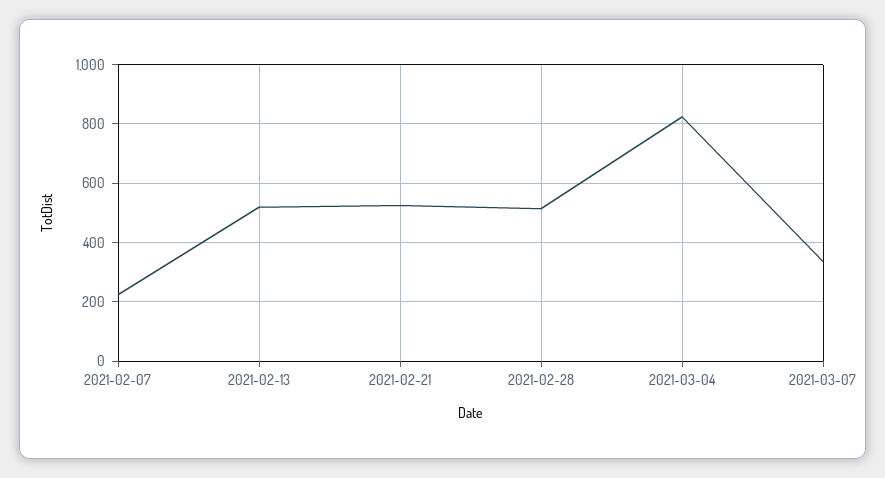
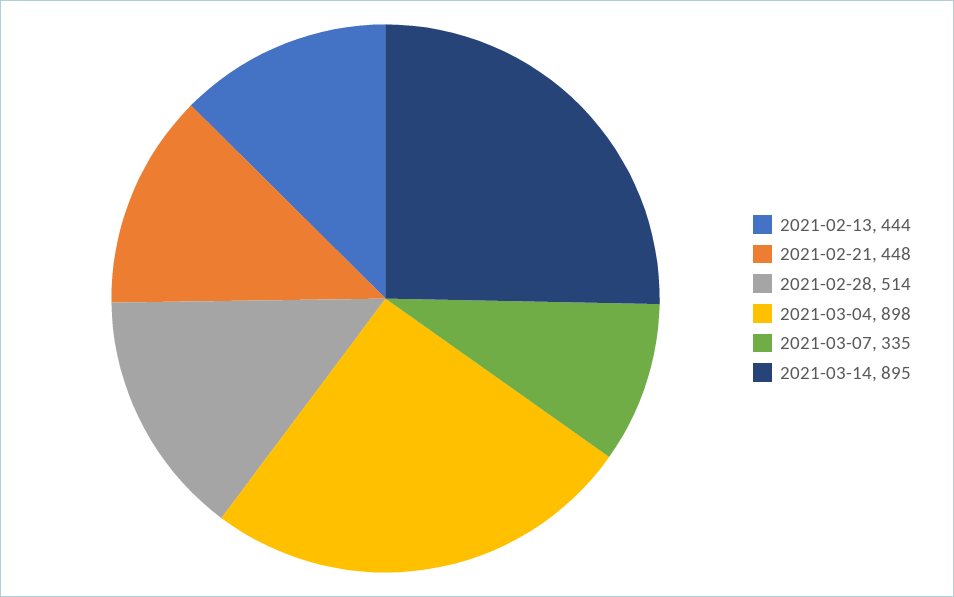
2021-02-07: 225 -> none
2021-02-13: 525 -> 444
2021-02-21: 525 -> 448
2021-03-04: 825 -> 898
2021-03-14: none -> 895

